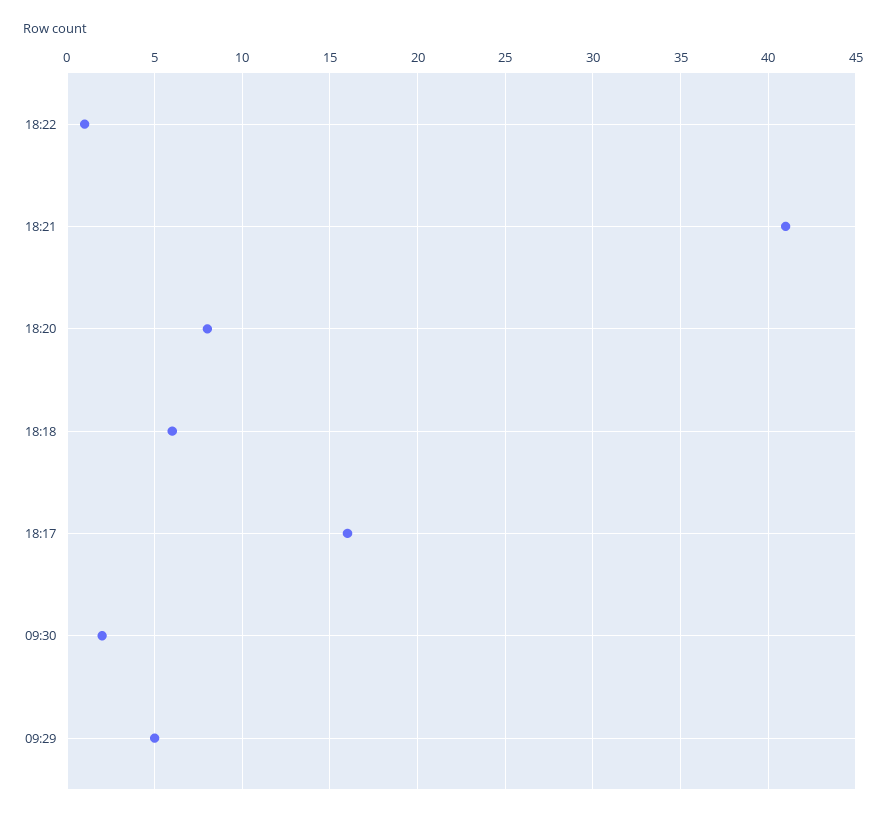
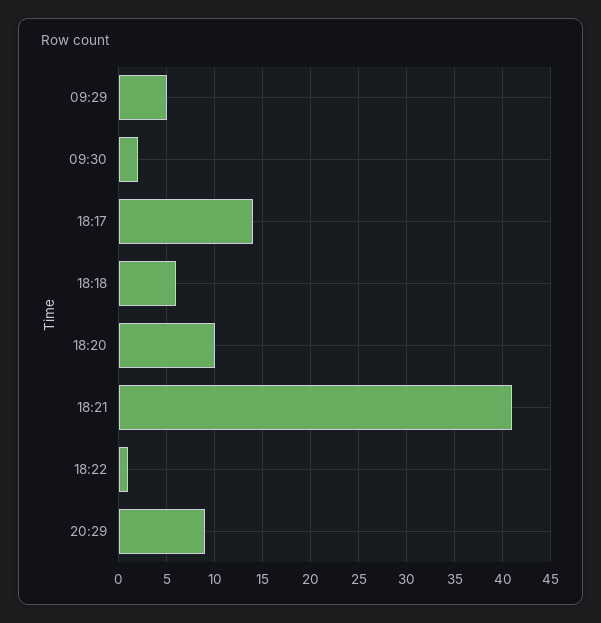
18:20: 8 -> 10
18:17: 16 -> 14
20:29: none -> 9

